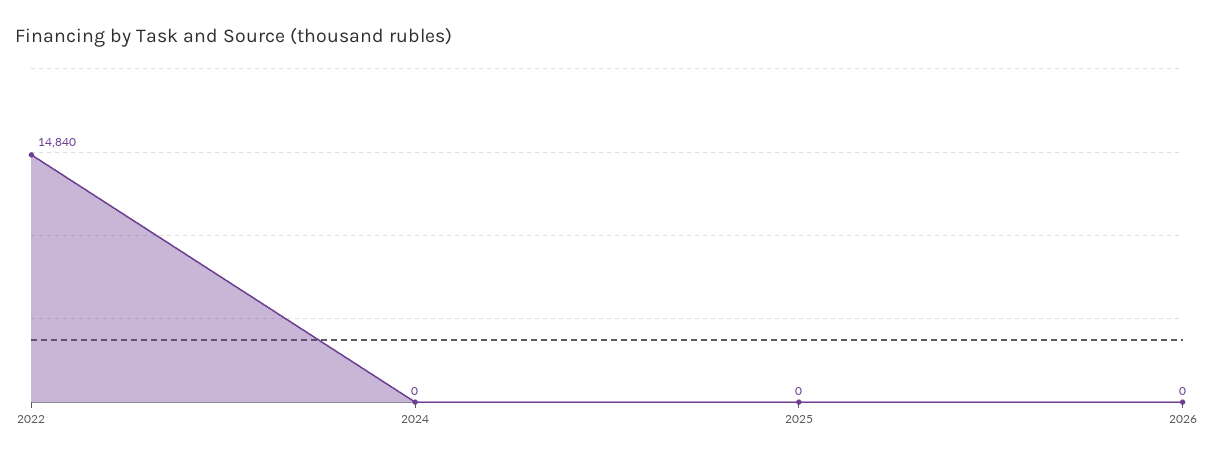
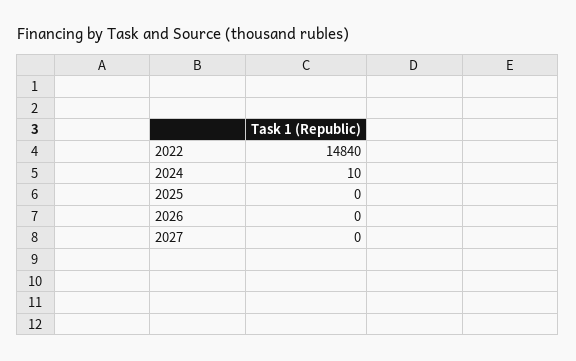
2024: 0 -> 10
2027: none -> 0

